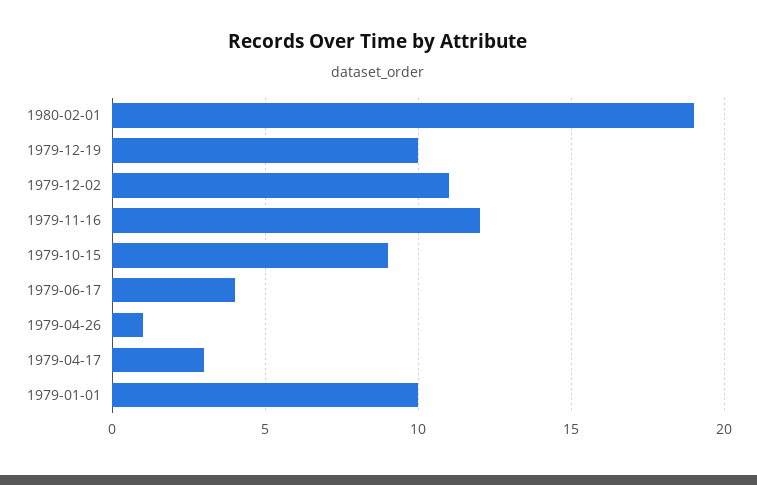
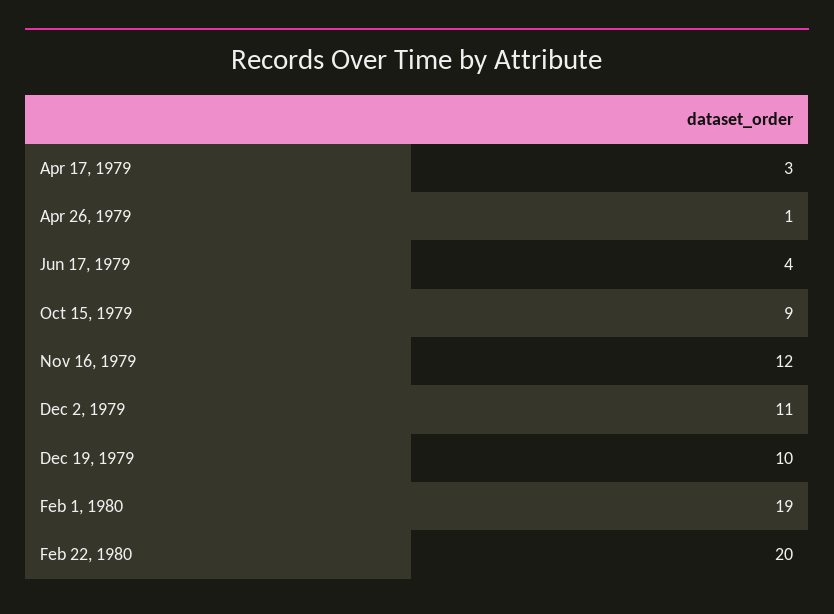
1979-01-01: 10 -> none
Feb 22, 1980: none -> 20

